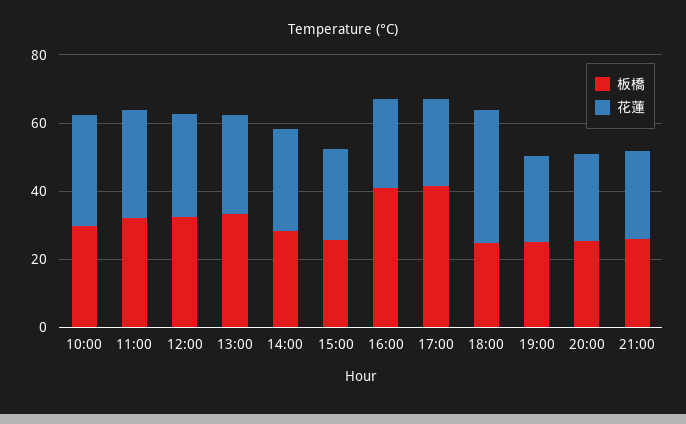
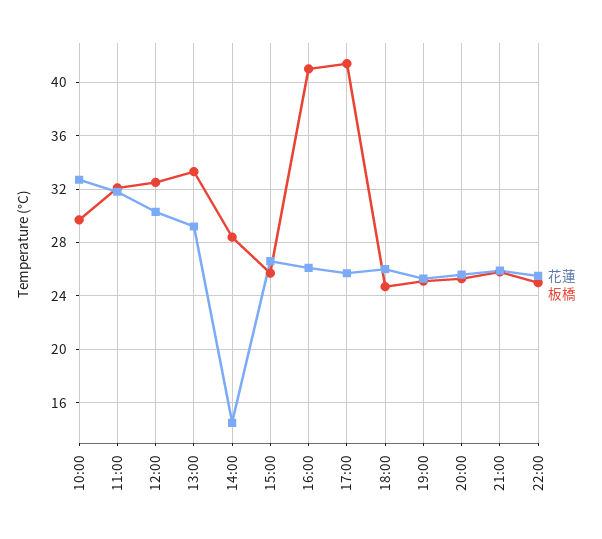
花蓮, 14:00: 30 -> 14.5
花蓮, 18:00: 40 -> 26
花蓮, 22:00: none -> 25.5
板橋, 22:00: none -> 25

